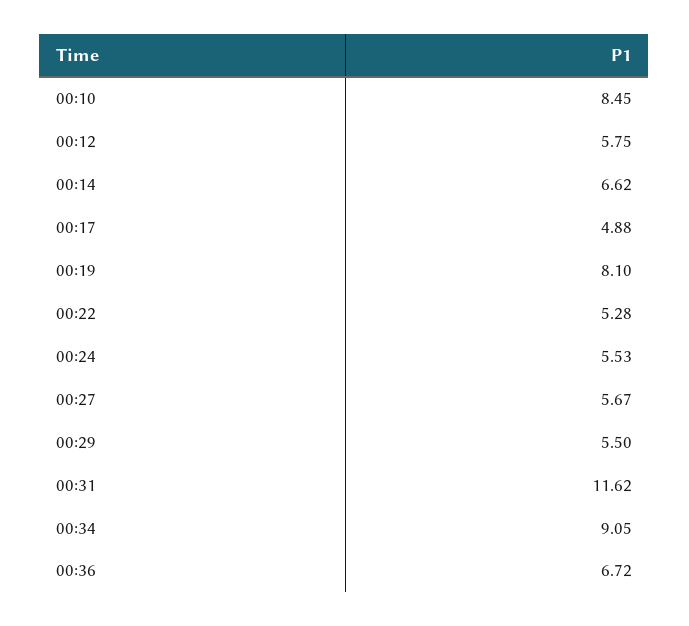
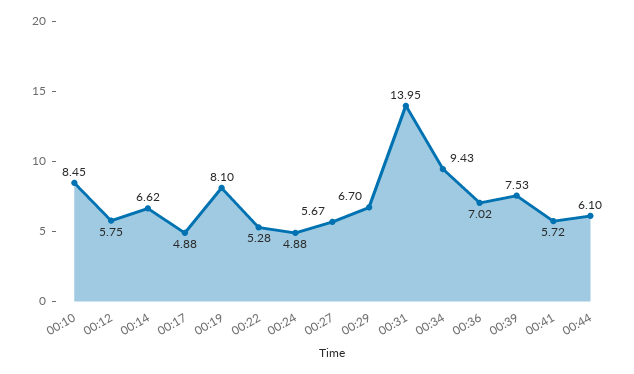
00:24: 5.53 -> 4.88
00:29: 5.5 -> 6.7
00:31: 11.62 -> 13.95
00:34: 9.05 -> 9.43
00:36: 6.72 -> 7.02
00:39: none -> 7.53
00:41: none -> 5.72
00:44: none -> 6.1

